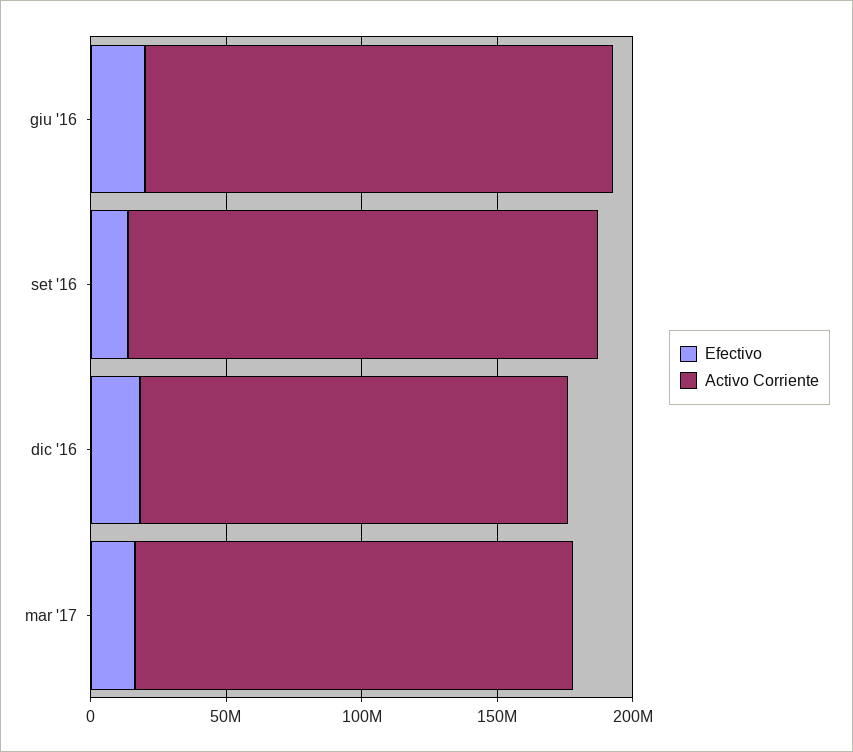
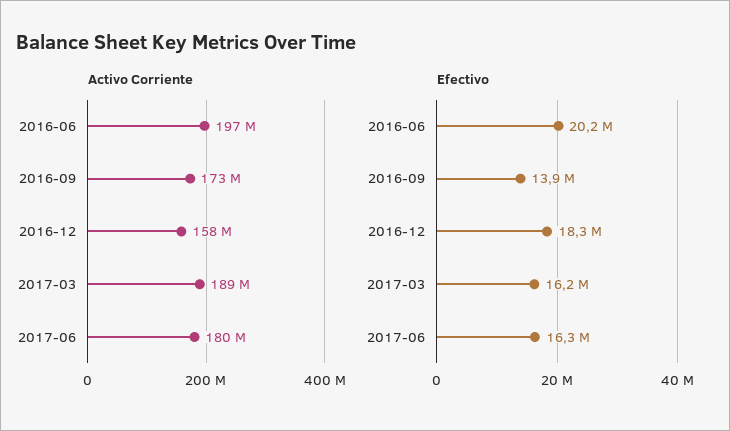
Activo Corriente, giu '16: 170000000 -> 197000000
Activo Corriente, mar '17: 160000000 -> 189000000
Activo Corriente, 2017-06: none -> 180000000
Efectivo, 2017-06: none -> 16300000

